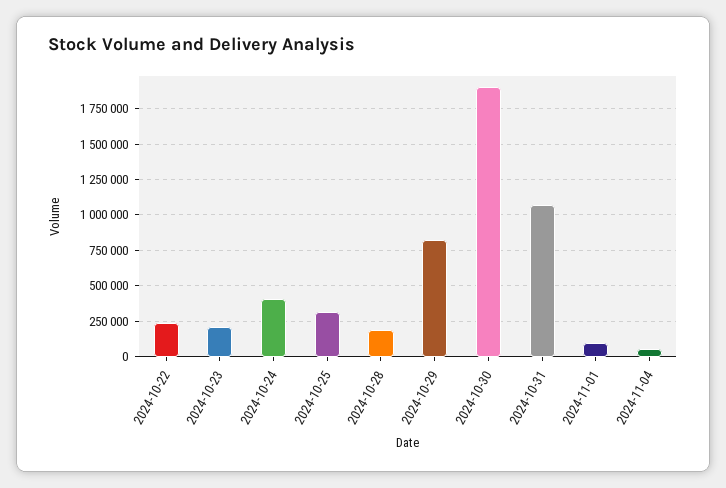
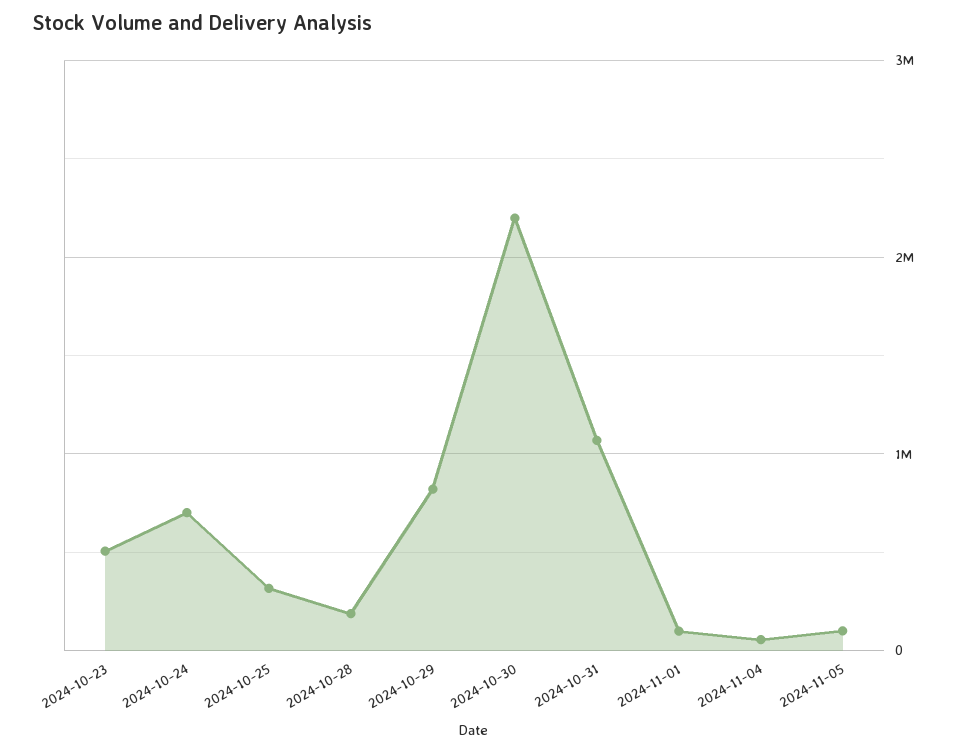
2024-10-22: 250000 -> none
2024-10-23: 200000 -> 500000
2024-10-24: 400000 -> 700000
2024-10-30: 1900000 -> 2200000
2024-11-05: none -> 100000

